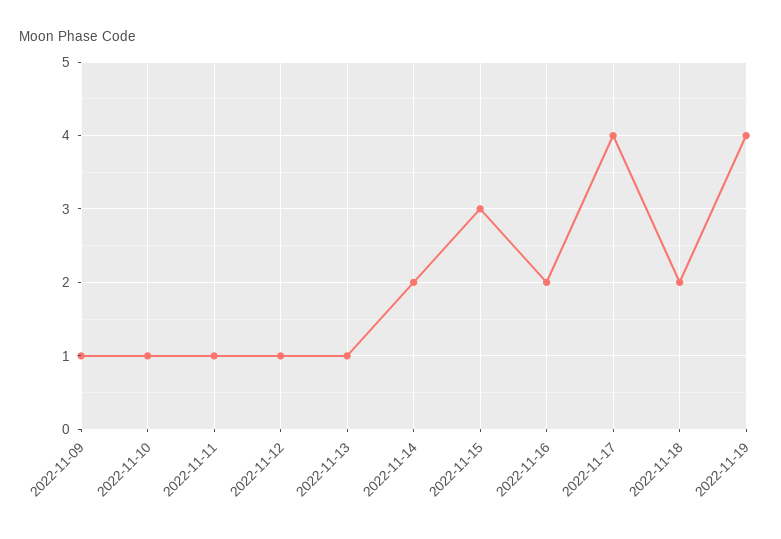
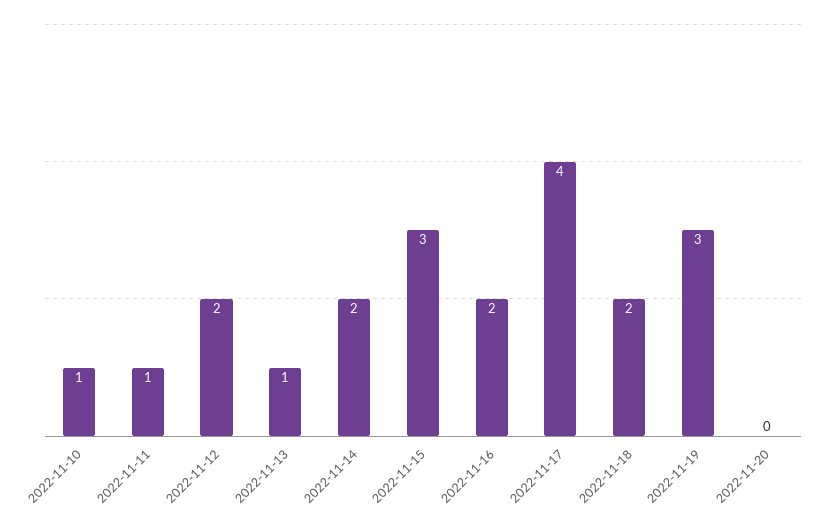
2022-11-09: 1 -> none
2022-11-12: 1 -> 2
2022-11-19: 4 -> 3
2022-11-20: none -> 0

